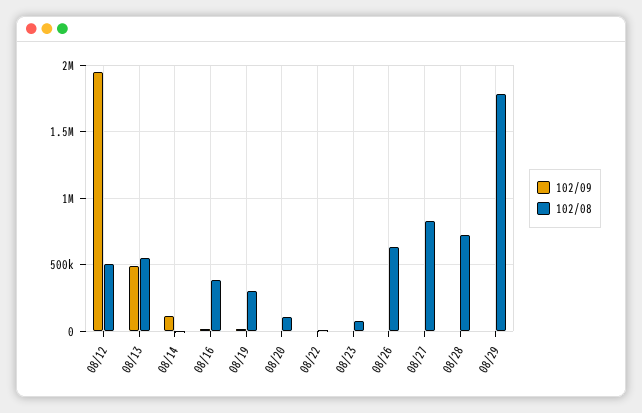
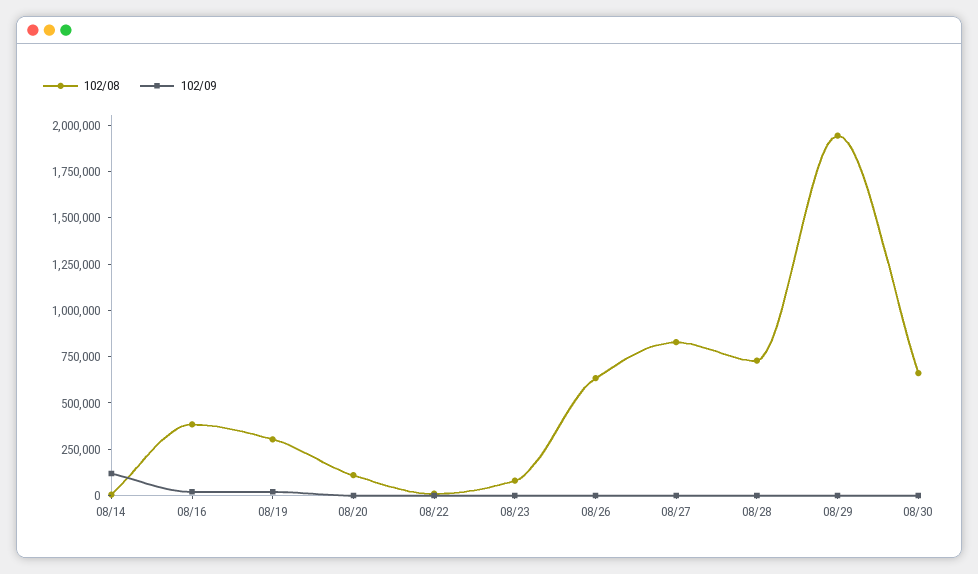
102/09, 08/12: 1950000 -> none
102/08, 08/12: 500000 -> none
102/09, 08/13: 500000 -> none
102/08, 08/13: 550000 -> none
102/08, 08/29: 1800000 -> 1950000
102/08, 08/30: none -> 650000
102/09, 08/30: none -> 0

